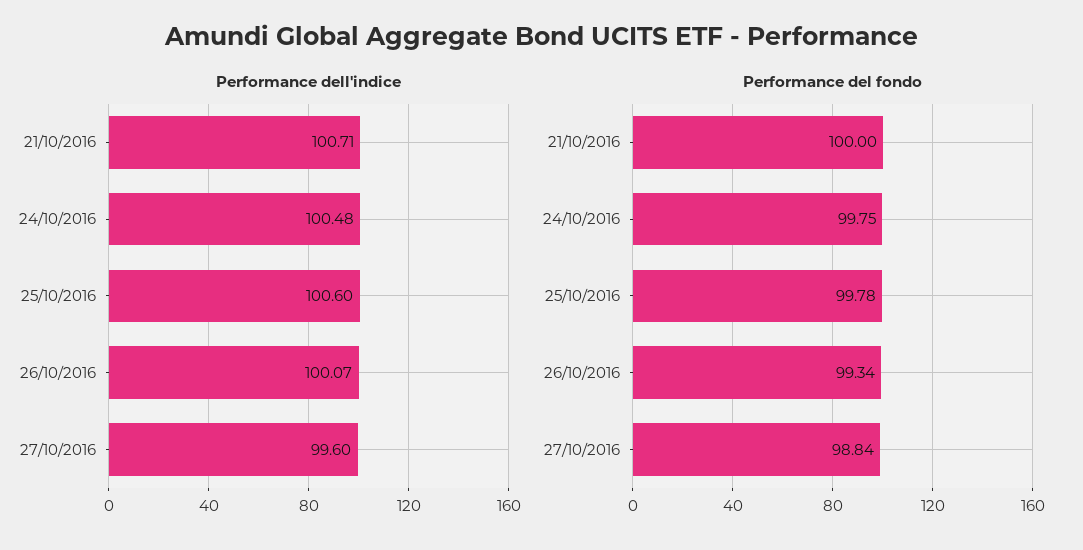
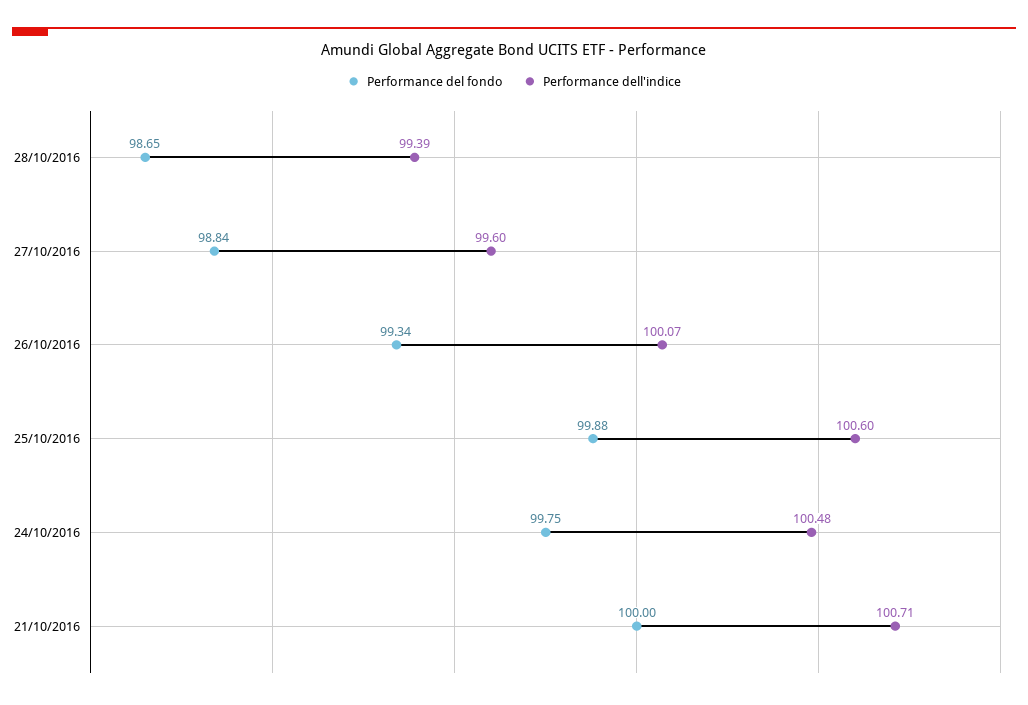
Performance del fondo, 25/10/2016: 99.78 -> 99.88
Performance del fondo, 28/10/2016: none -> 98.65
Performance dell'indice, 28/10/2016: none -> 99.39

